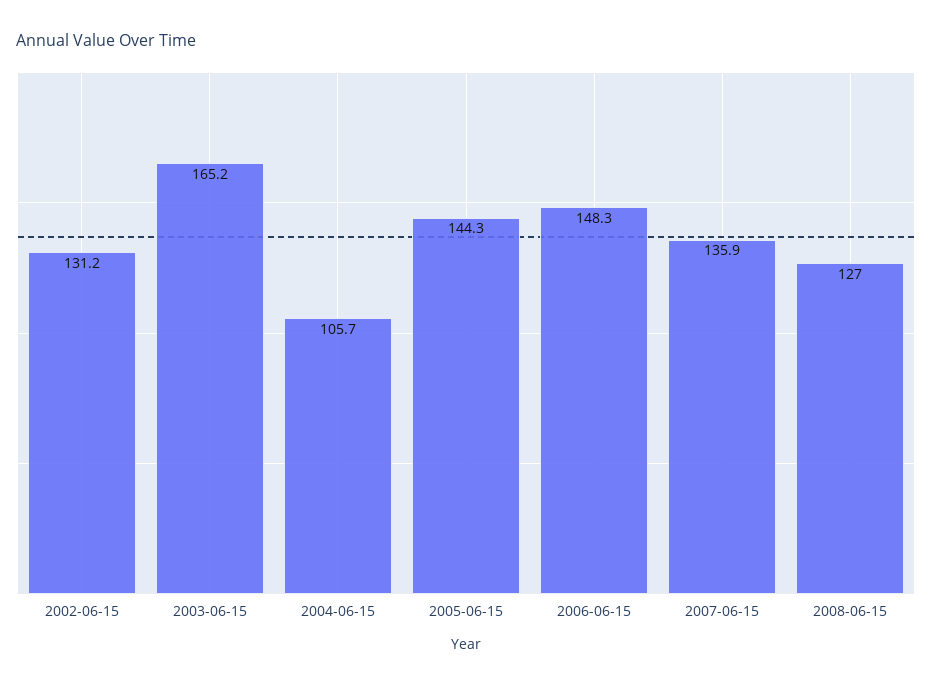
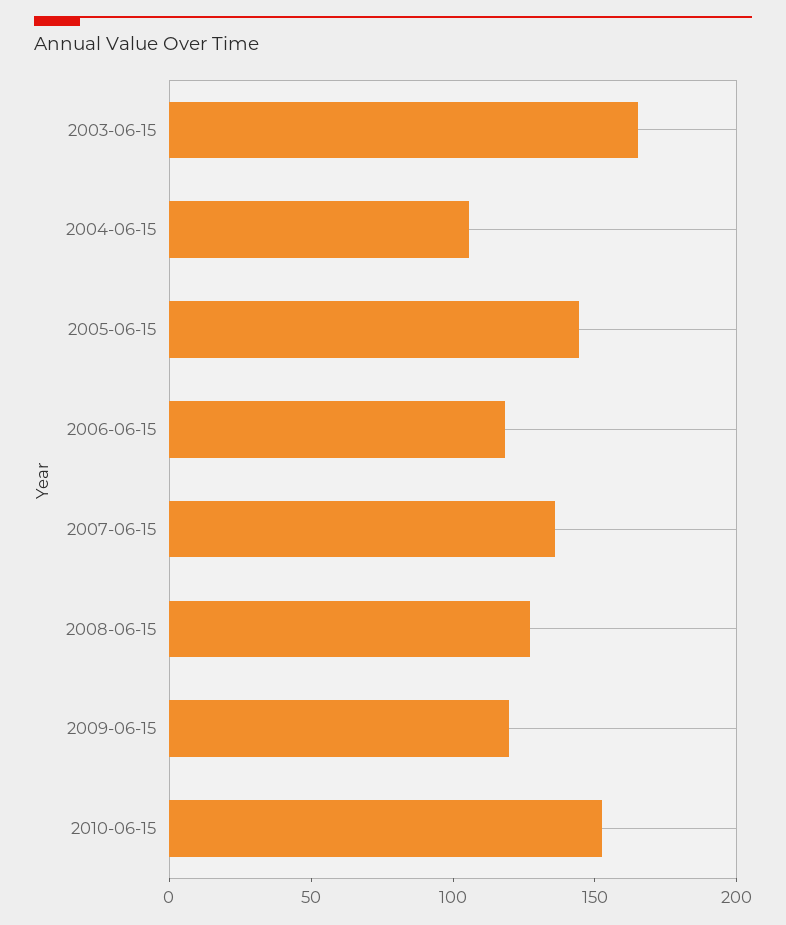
2002-06-15: 131.2 -> none
2006-06-15: 148.3 -> 120
2009-06-15: none -> 120
2010-06-15: none -> 150

